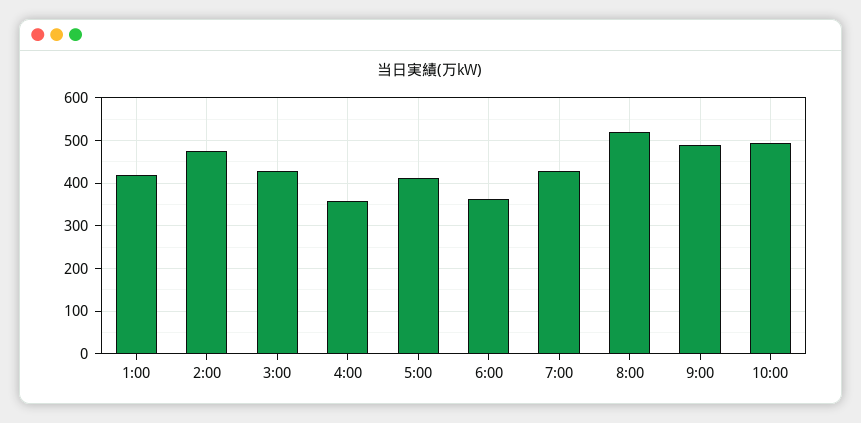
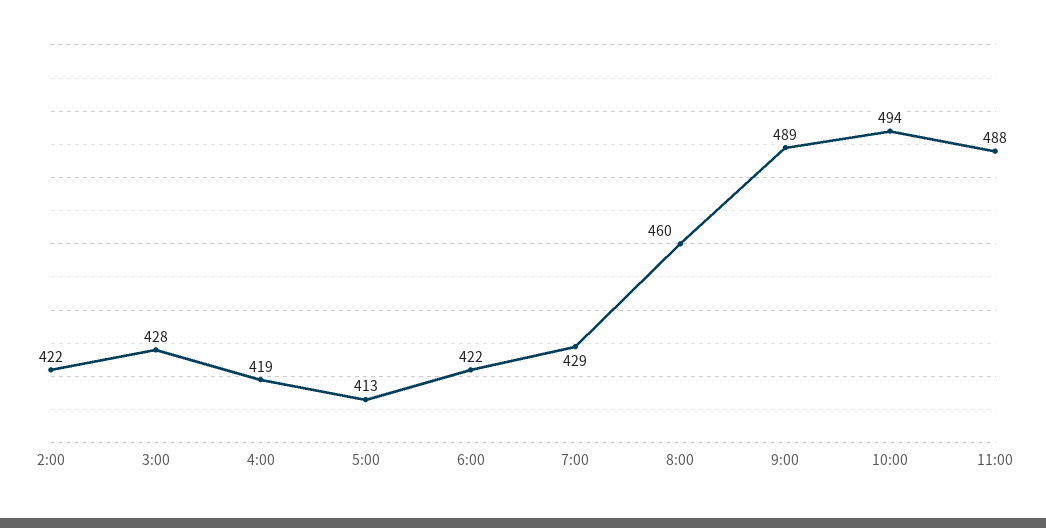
1:00: 420 -> none
2:00: 480 -> 422
4:00: 360 -> 419
6:00: 360 -> 422
8:00: 520 -> 460
11:00: none -> 488

